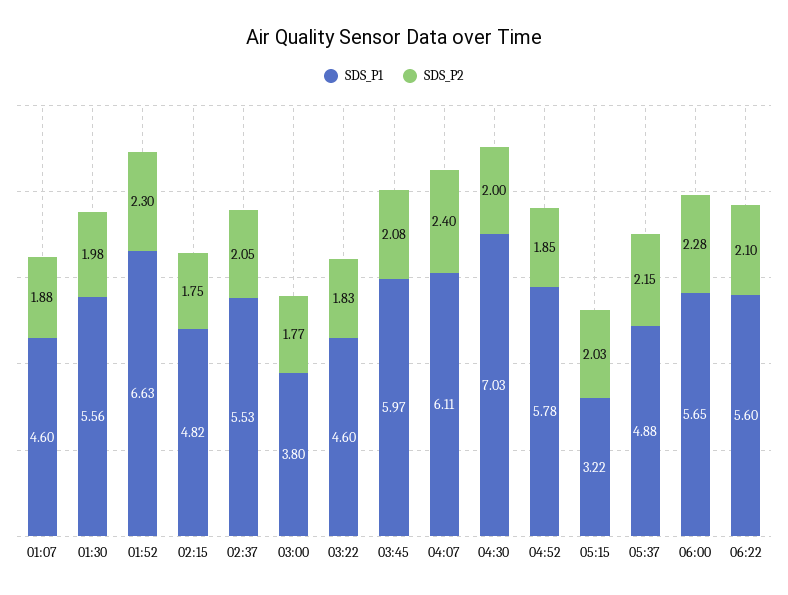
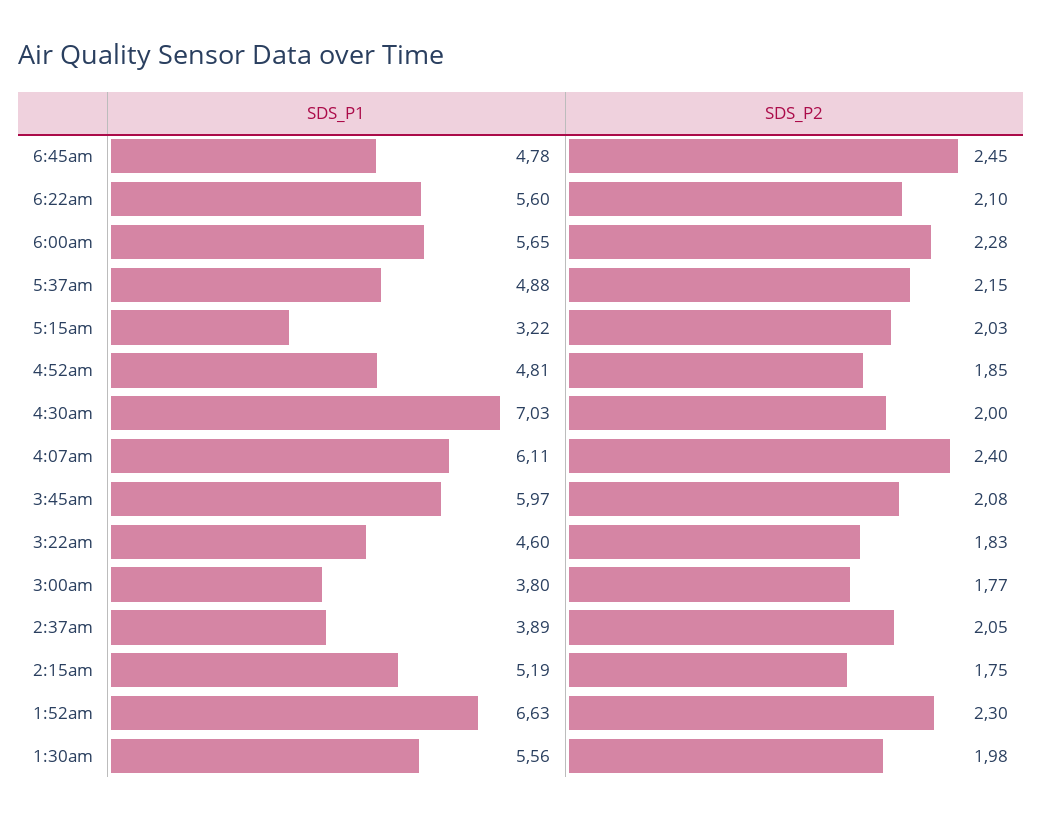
SDS_P1, 01:07: 4.6 -> none
SDS_P2, 01:07: 1.88 -> none
SDS_P1, 02:15: 4.82 -> 5.19
SDS_P1, 02:37: 5.53 -> 3.89
SDS_P1, 04:52: 5.78 -> 4.81
SDS_P1, 6:45am: none -> 4.78
SDS_P2, 6:45am: none -> 2.45

